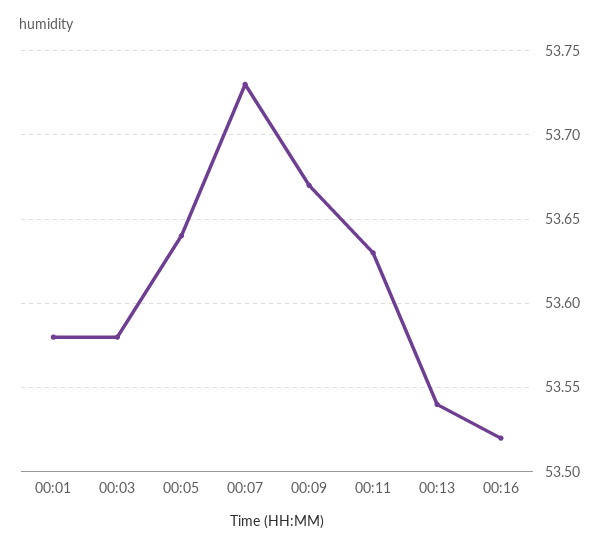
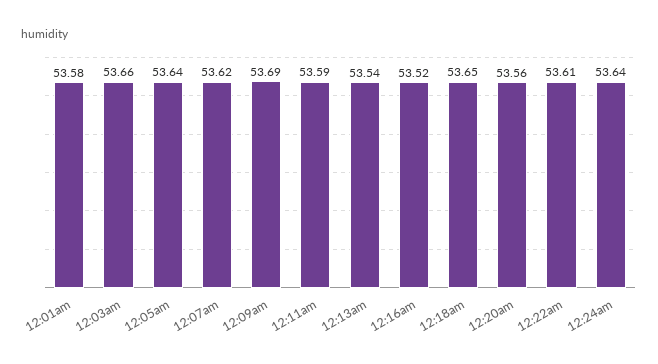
00:03: 53.58 -> 53.66
00:07: 53.73 -> 53.62
00:09: 53.67 -> 53.69
00:11: 53.63 -> 53.59
12:18am: none -> 53.65
12:20am: none -> 53.56
12:22am: none -> 53.61
12:24am: none -> 53.64

